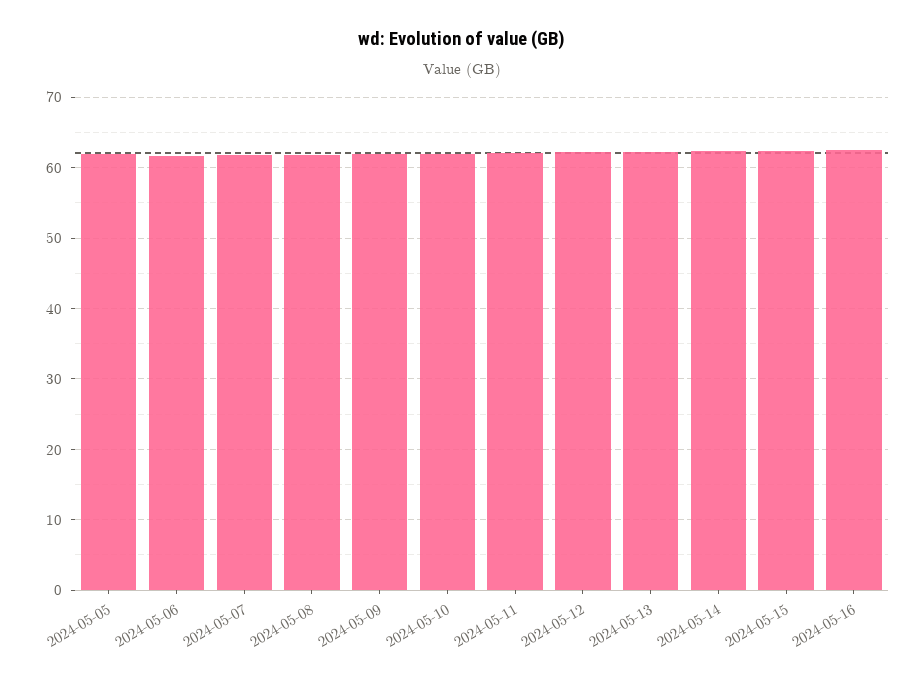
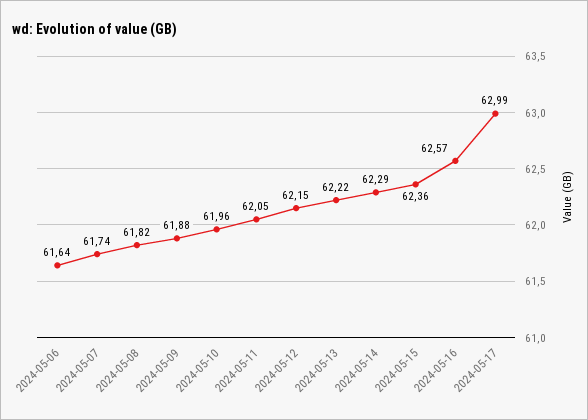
2024-05-05: 62 -> none
2024-05-17: none -> 62.99

